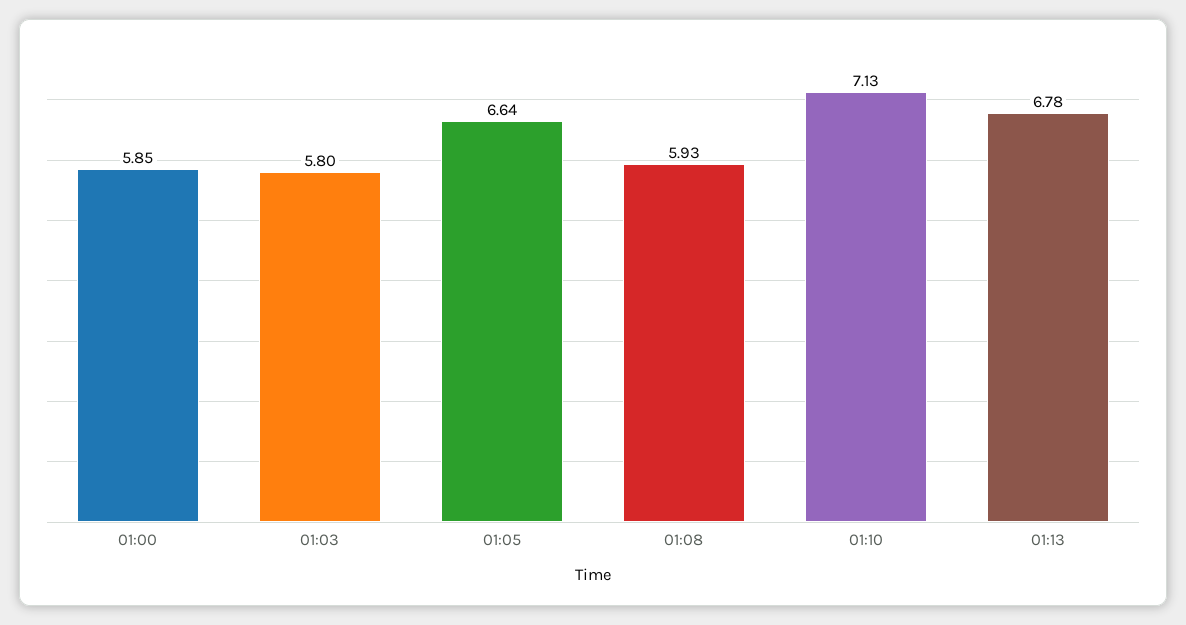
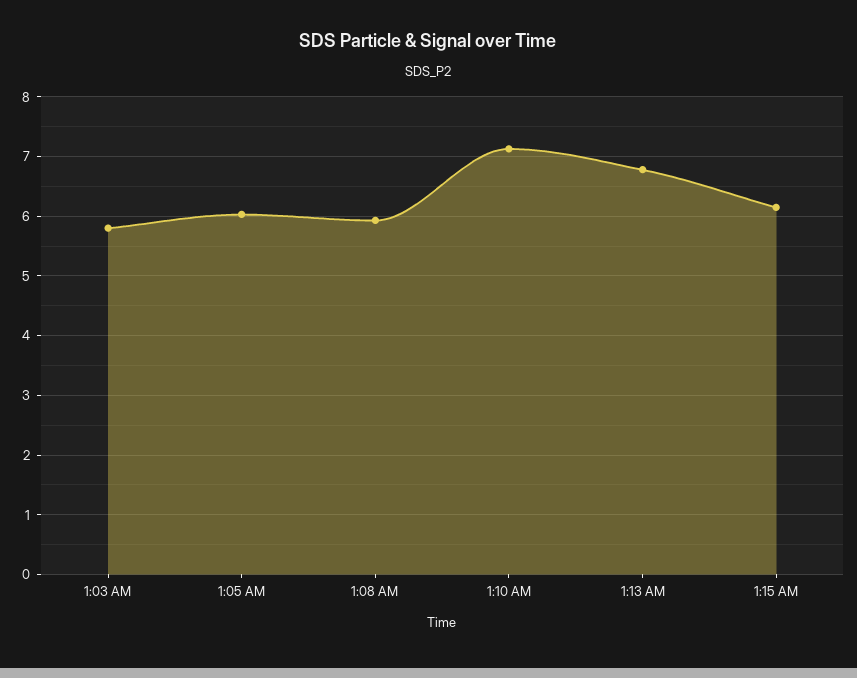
01:00: 5.85 -> none
01:05: 6.64 -> 6
1:15 AM: none -> 6.2

